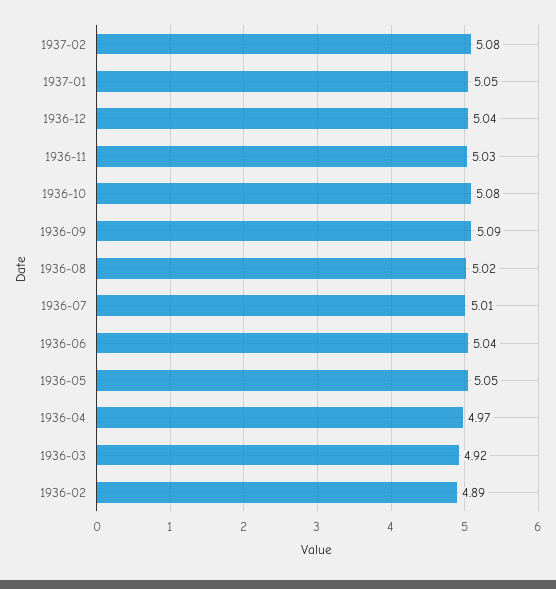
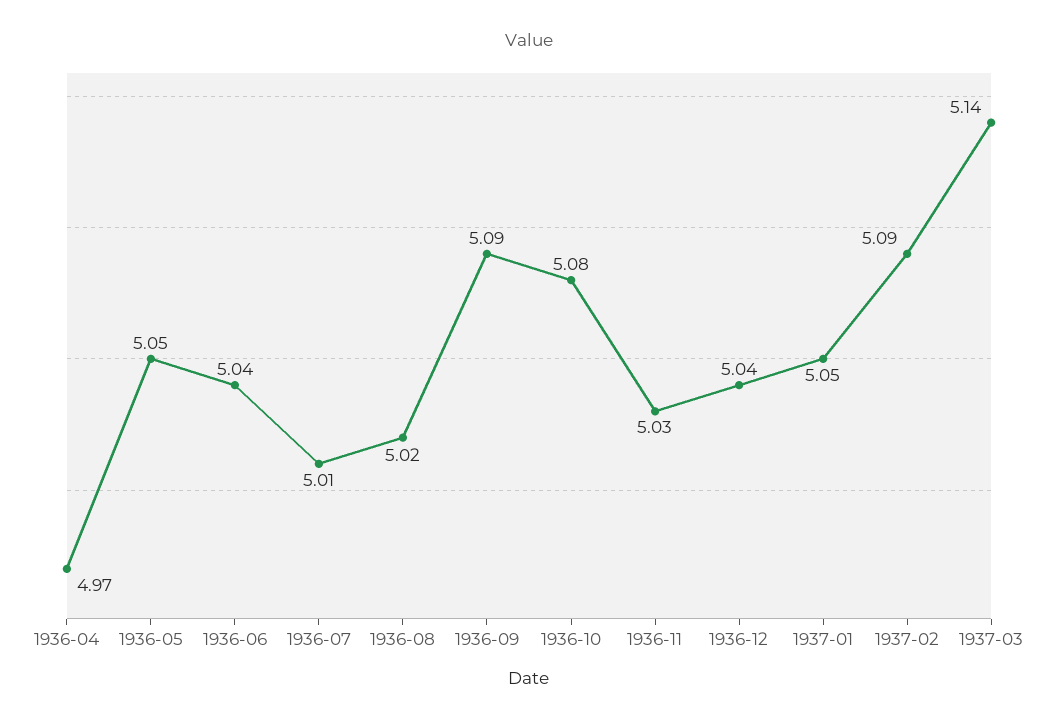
1937-02: 5.08 -> 5.09
1936-03: 4.92 -> none
1936-02: 4.89 -> none
1937-03: none -> 5.14

